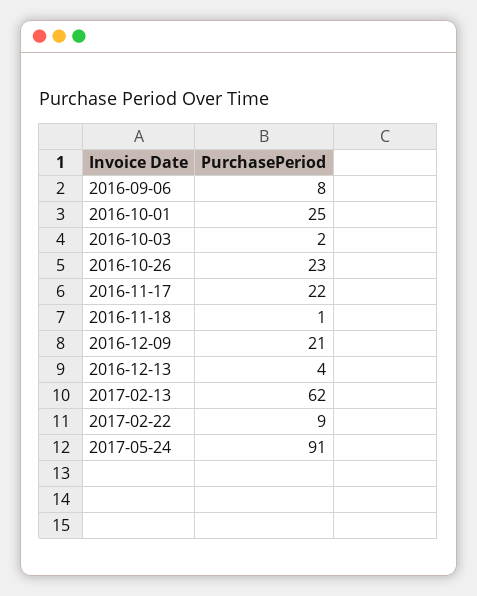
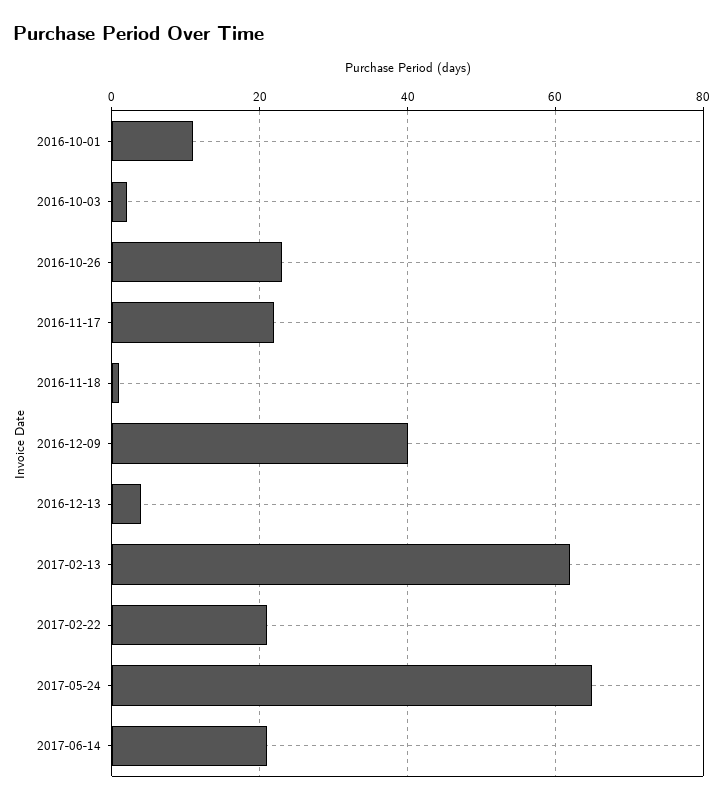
2016-09-06: 8 -> none
2016-10-01: 25 -> 10
2016-12-09: 21 -> 40
2017-02-22: 9 -> 20
2017-05-24: 91 -> 65
2017-06-14: none -> 20

